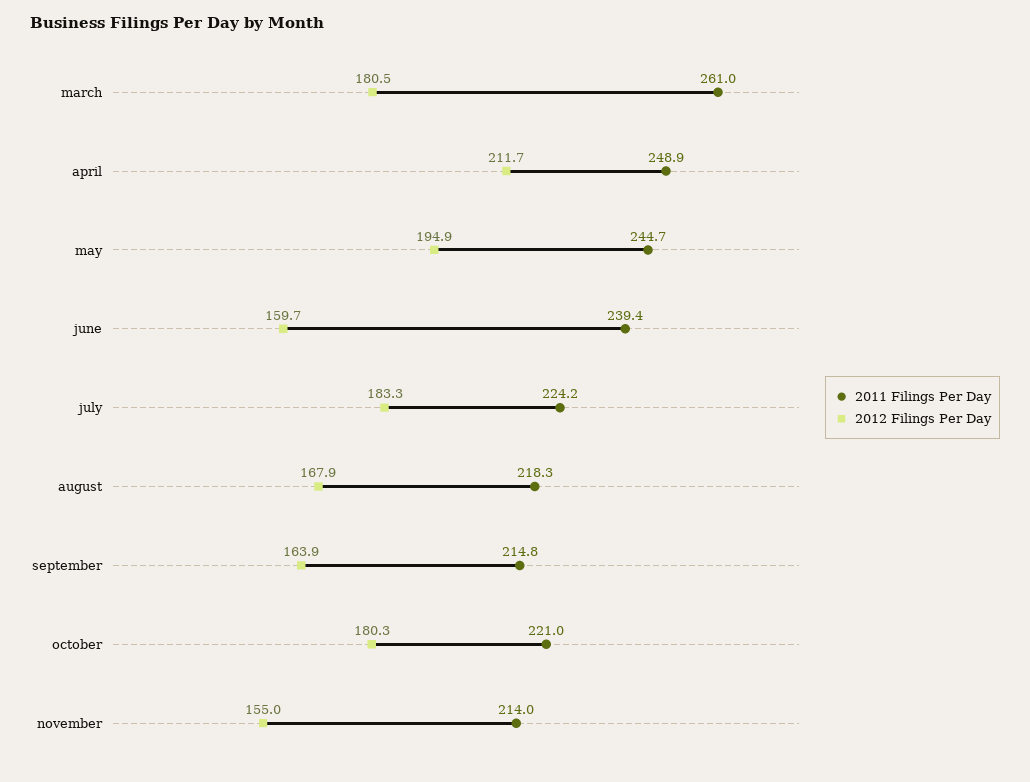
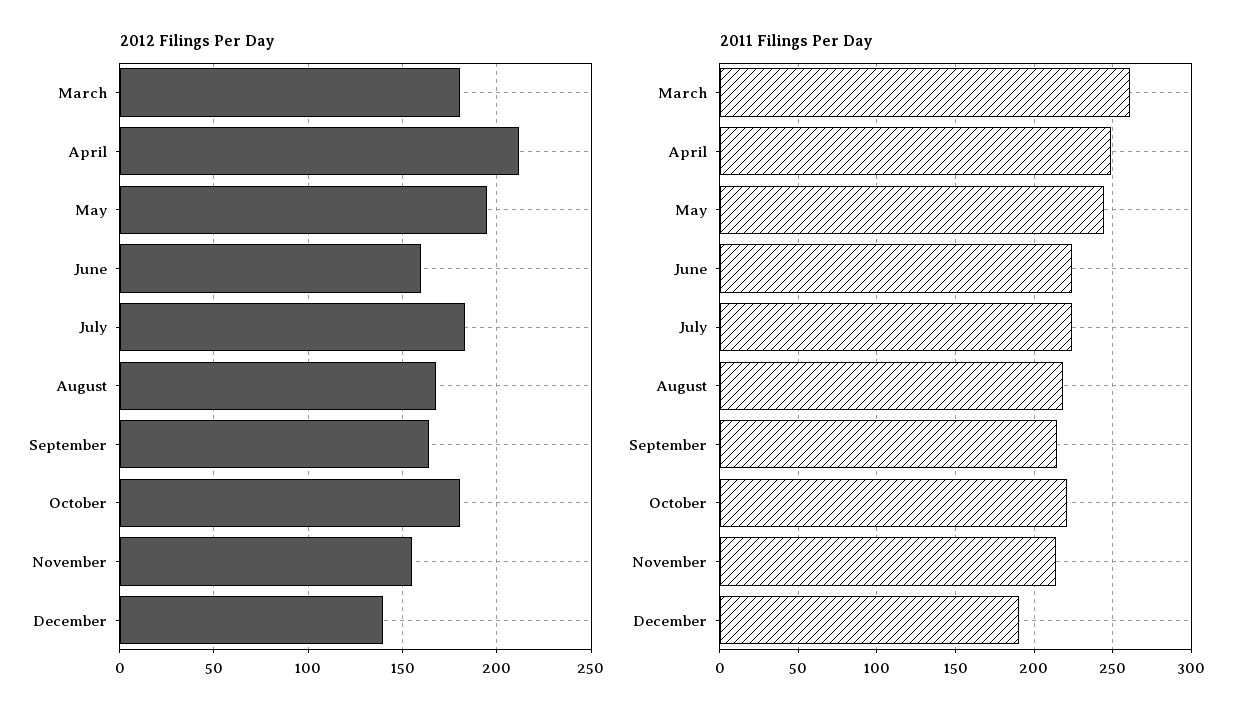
2011 Filings Per Day, june: 239.4 -> 225
2012 Filings Per Day, December: none -> 140
2011 Filings Per Day, December: none -> 190

